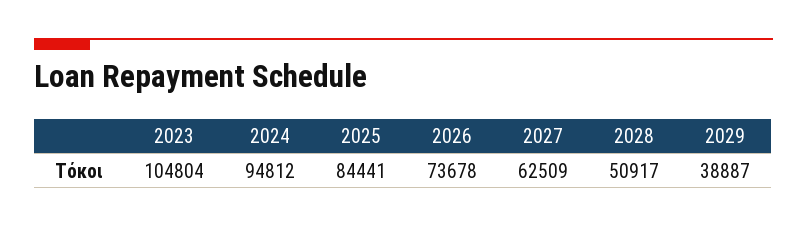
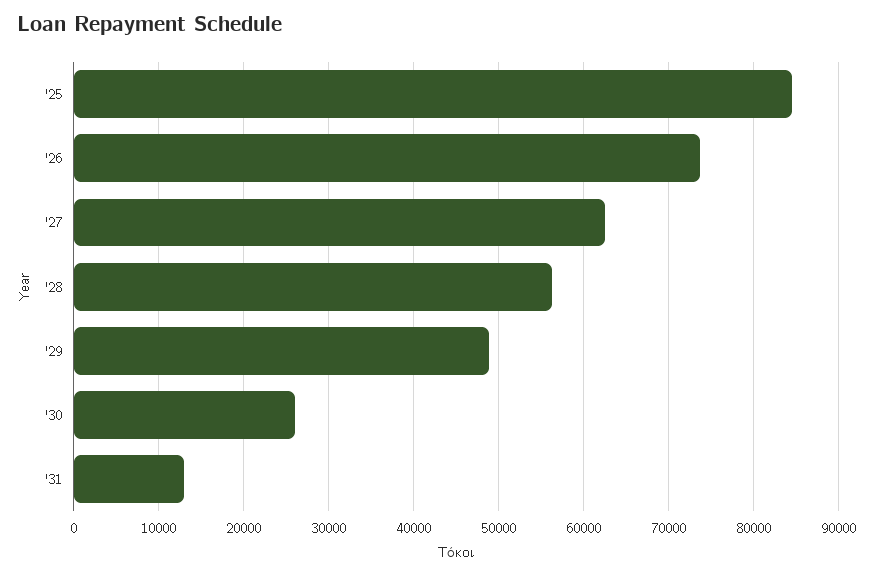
2023: 104804 -> none
2024: 94812 -> none
2028: 50917 -> 56000
2029: 38887 -> 49000
'30: none -> 26000
'31: none -> 13000

